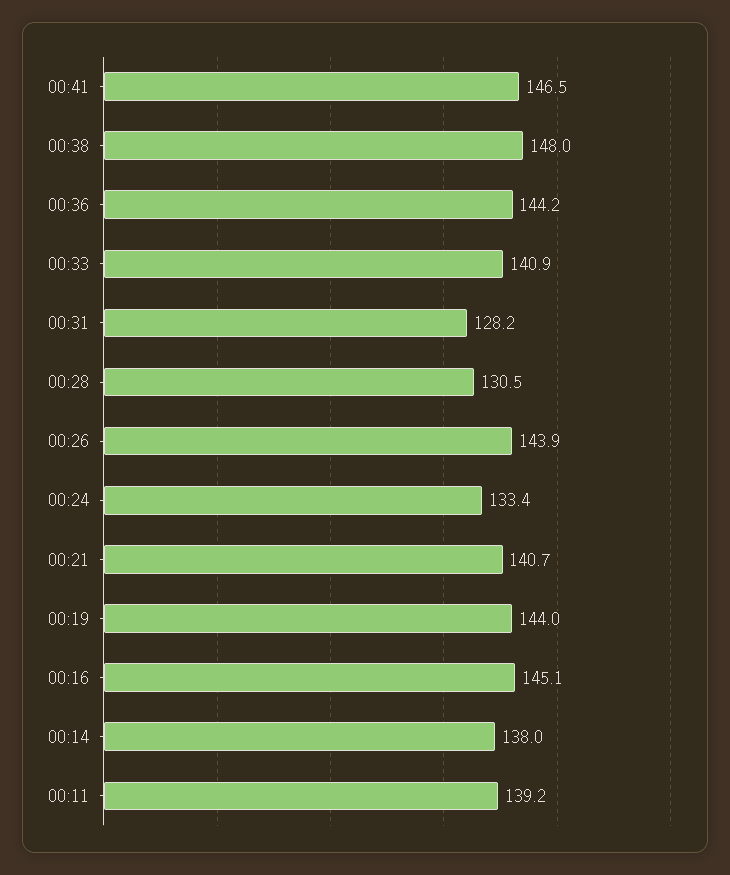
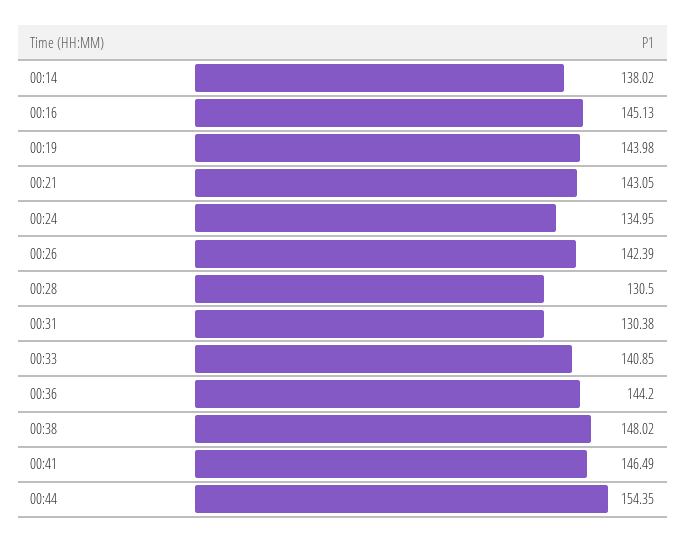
00:31: 128.2 -> 130.38
00:26: 143.9 -> 142.39
00:24: 133.4 -> 134.95
00:21: 140.7 -> 143.05
00:11: 139.2 -> none
00:44: none -> 154.35

